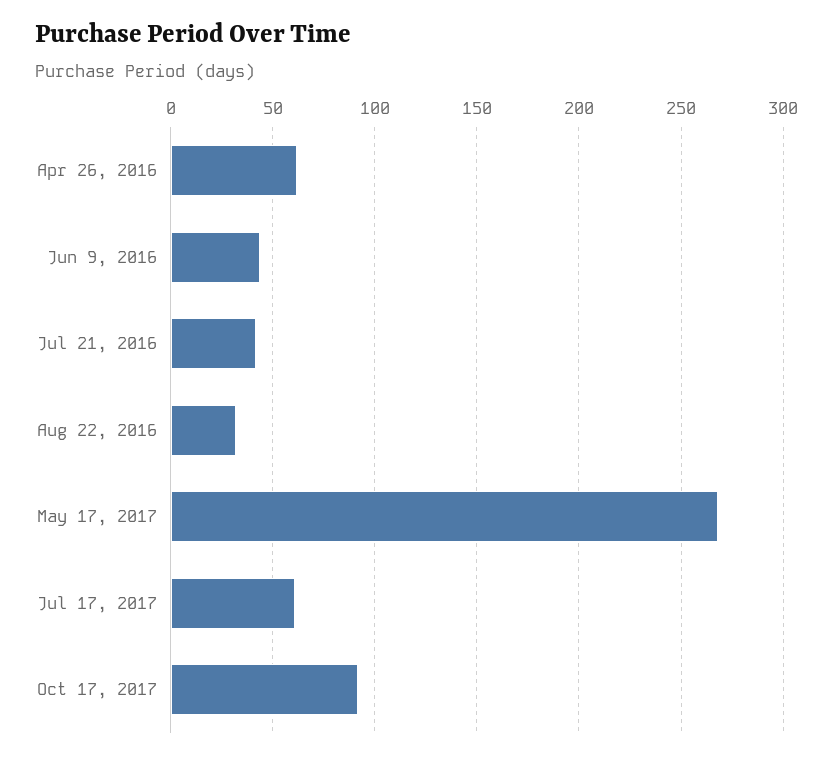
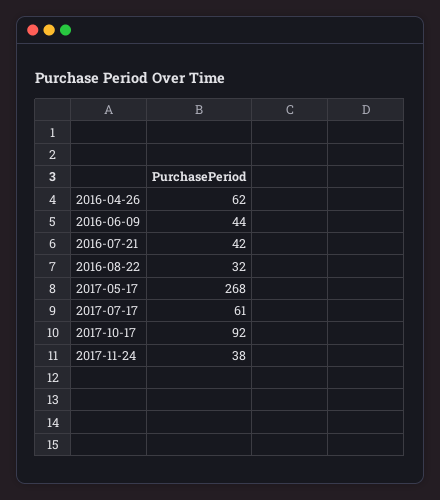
2017-11-24: none -> 38

